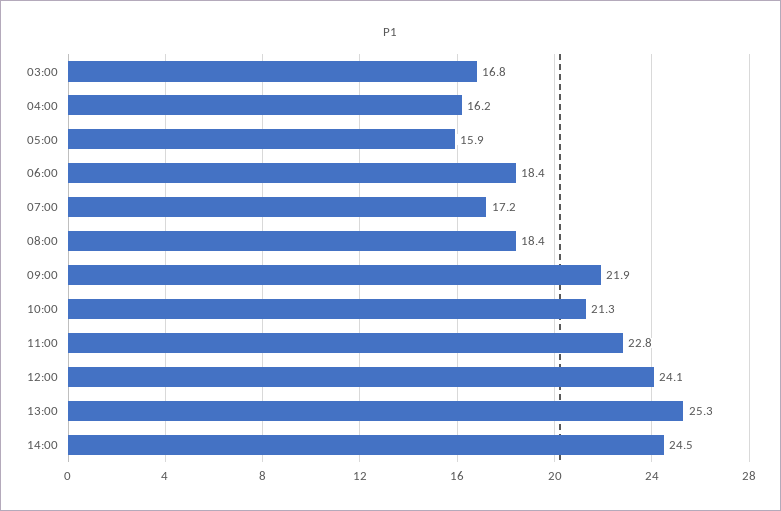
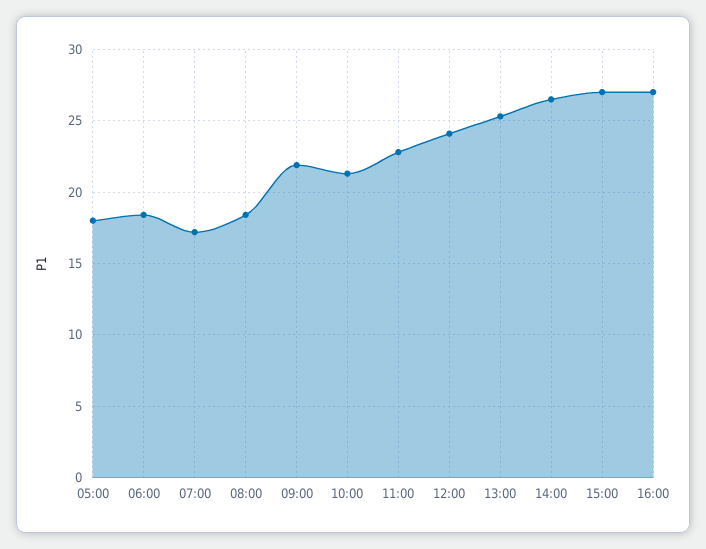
03:00: 16.8 -> none
04:00: 16.2 -> none
05:00: 15.9 -> 18
14:00: 24.5 -> 26.5
15:00: none -> 27
16:00: none -> 27

